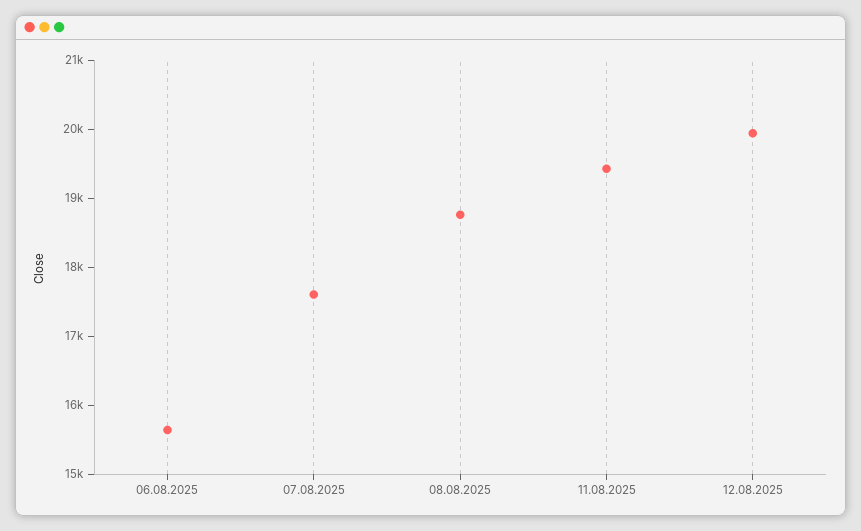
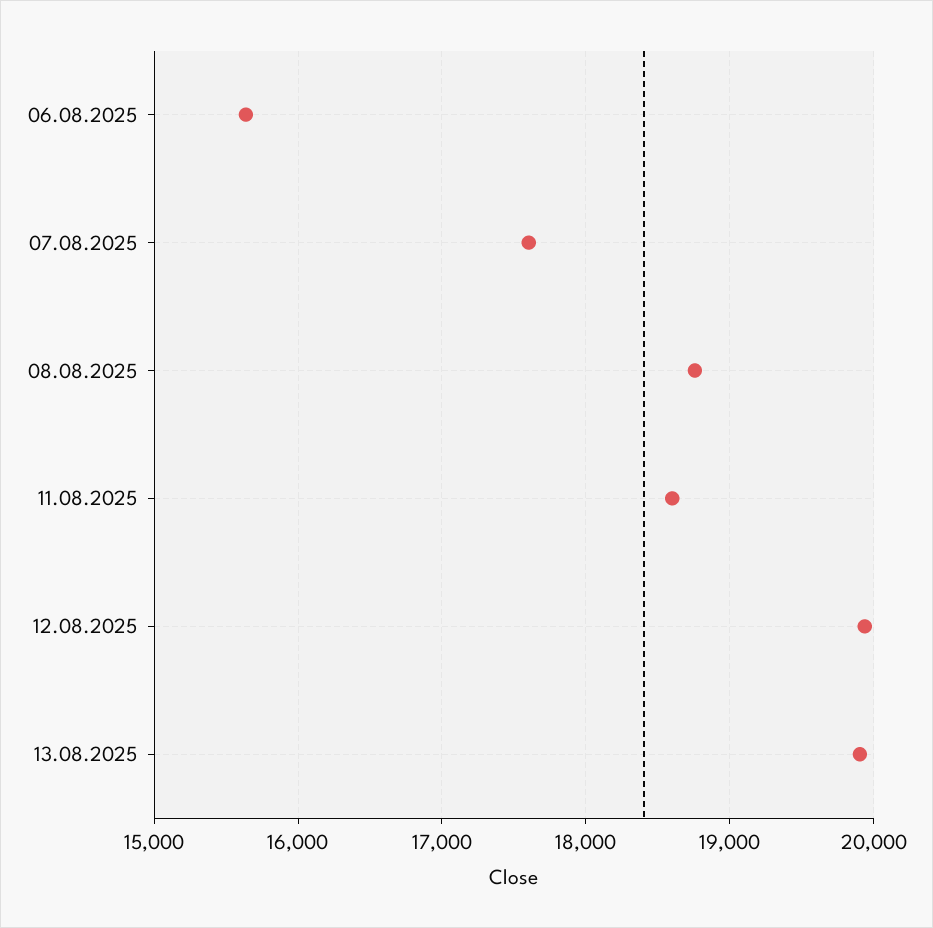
11.08.2025: 19400 -> 18600
13.08.2025: none -> 19900

